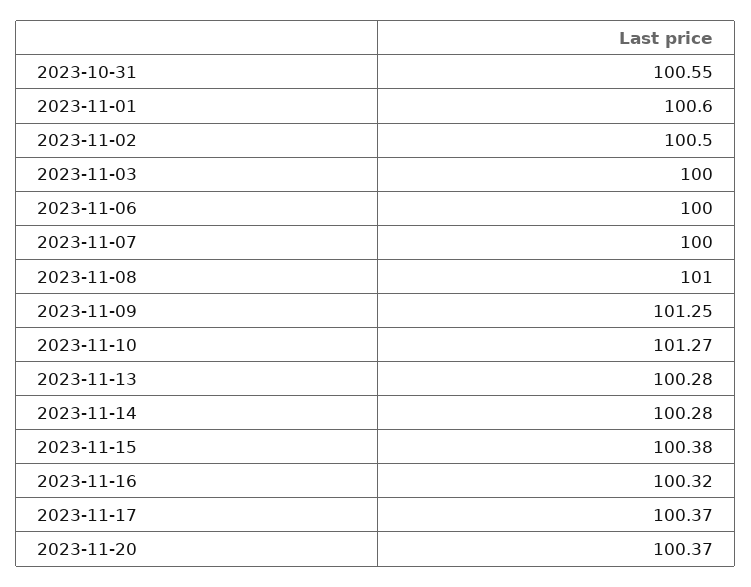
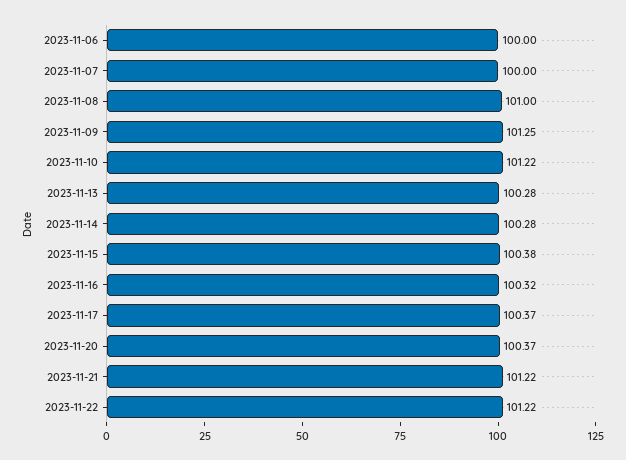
2023-10-31: 100.55 -> none
2023-11-01: 100.6 -> none
2023-11-02: 100.5 -> none
2023-11-03: 100 -> none
2023-11-10: 101.27 -> 101.22
2023-11-21: none -> 101.22
2023-11-22: none -> 101.22

